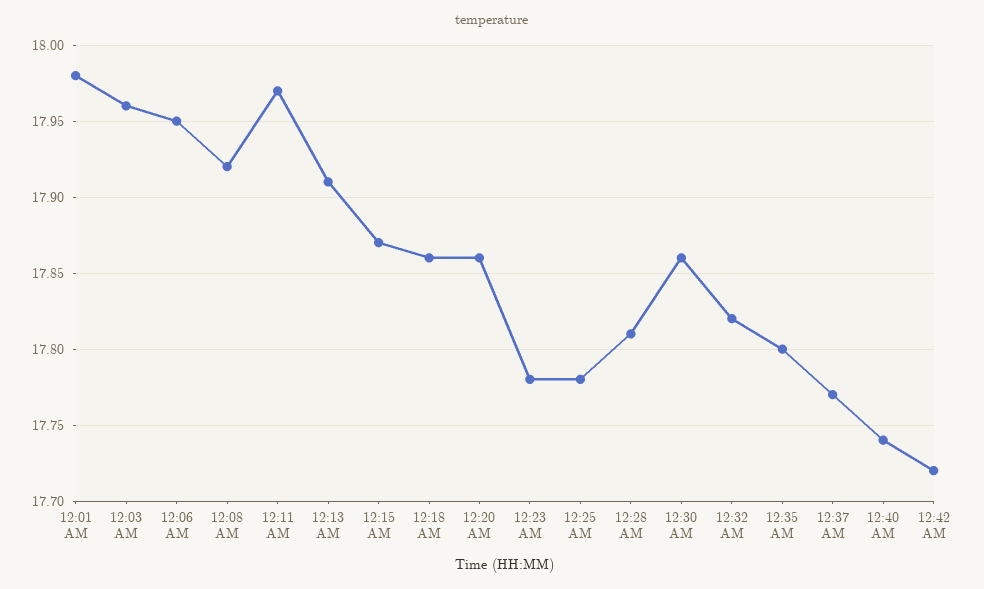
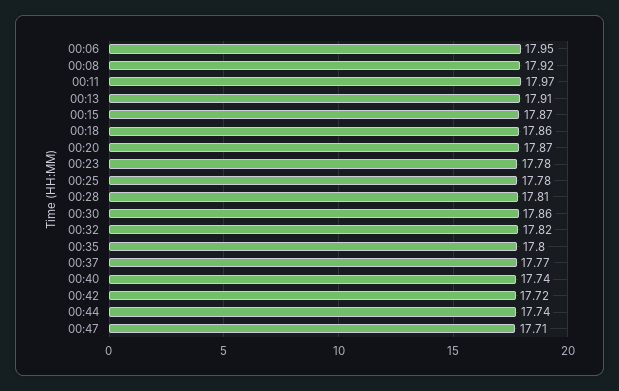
12:01 AM: 17.98 -> none
12:03 AM: 17.96 -> none
12:20 AM: 17.86 -> 17.87
00:44: none -> 17.74
00:47: none -> 17.71

